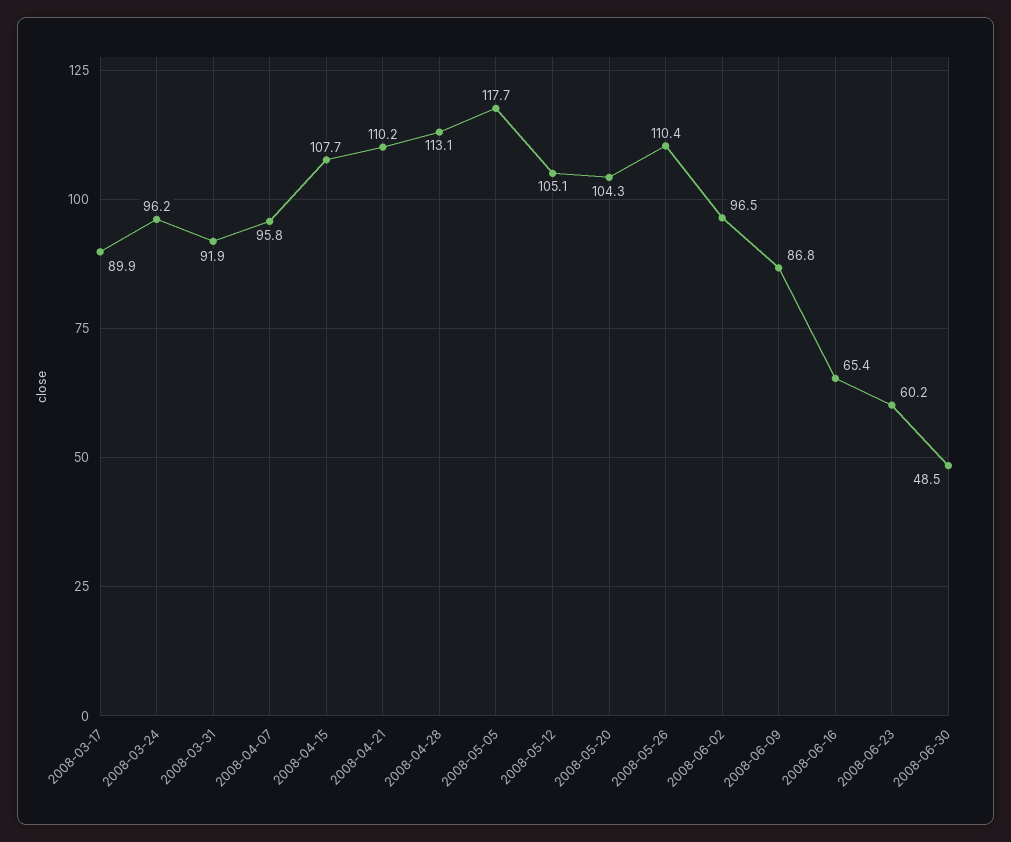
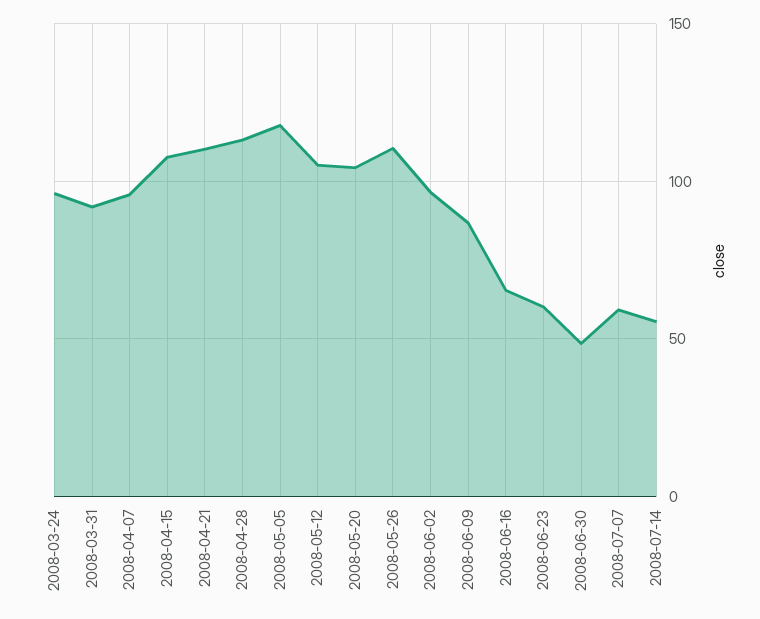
2008-03-17: 89.9 -> none
2008-07-07: none -> 60
2008-07-14: none -> 55

